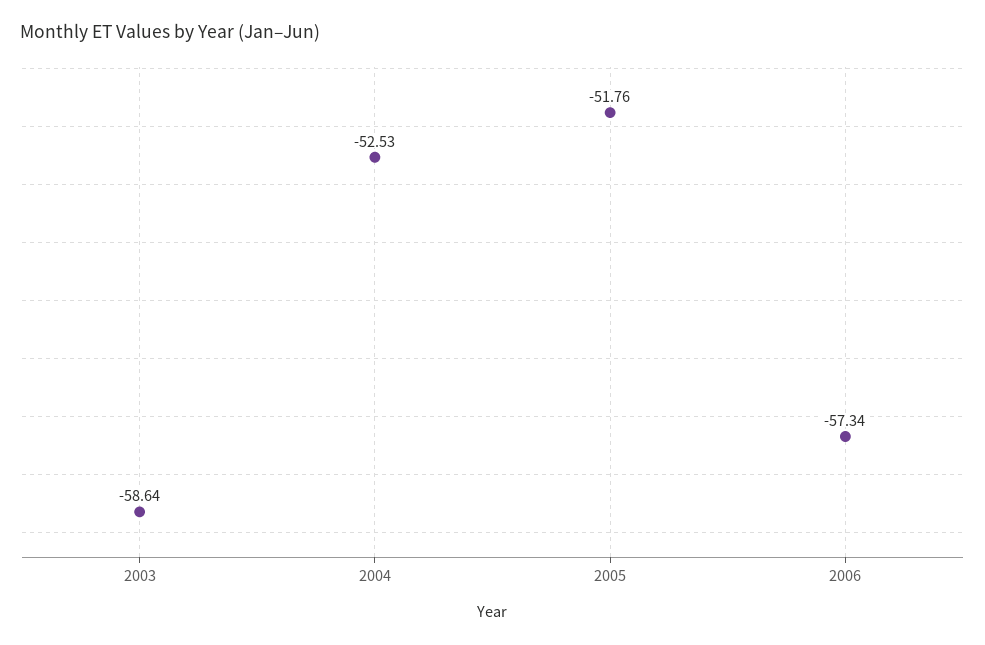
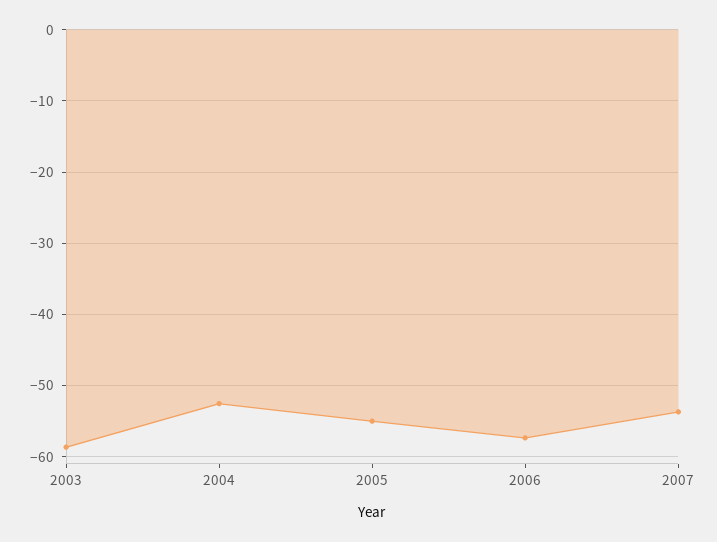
2005: -51.76 -> -55
2007: none -> -54

